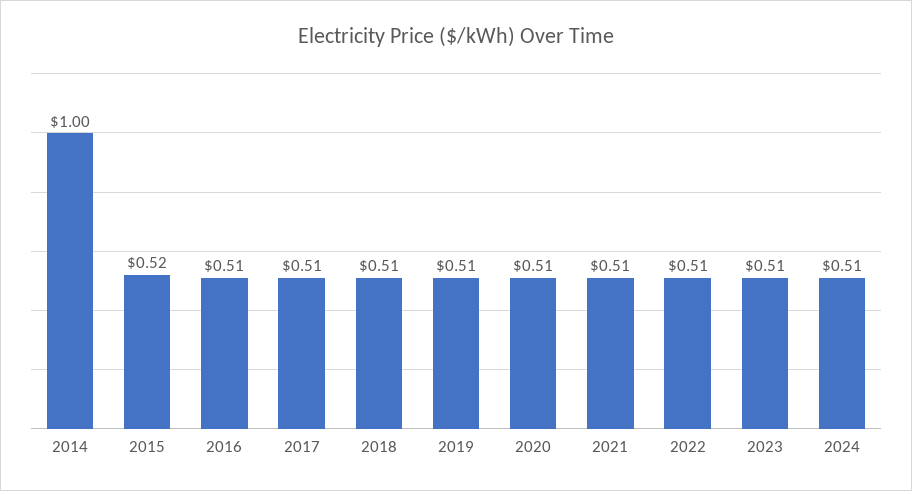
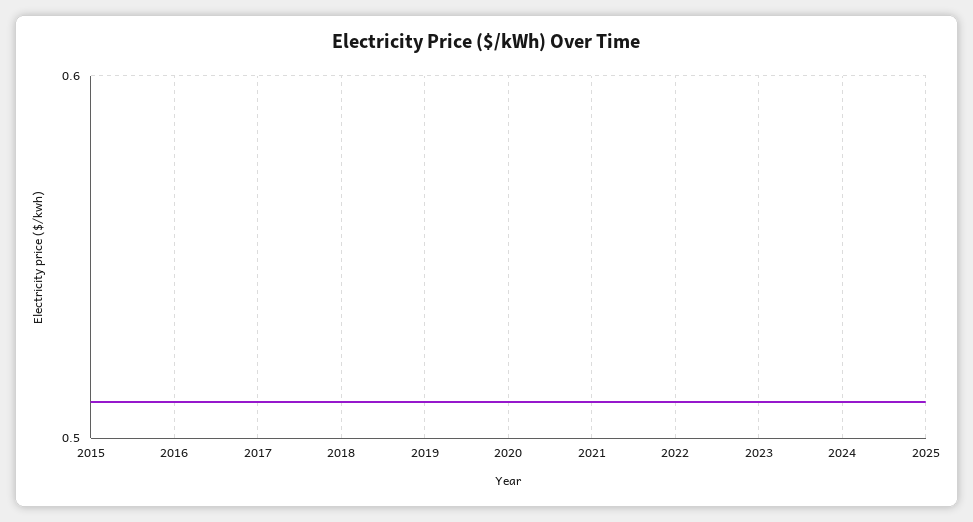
2014: 1 -> none
2015: 0.52 -> 0.51
2025: none -> 0.51

